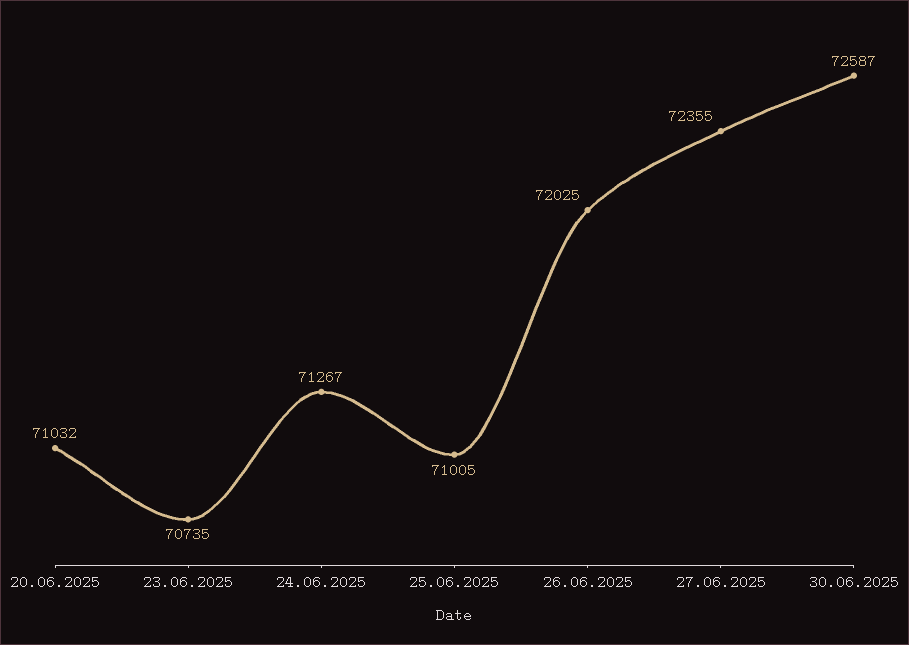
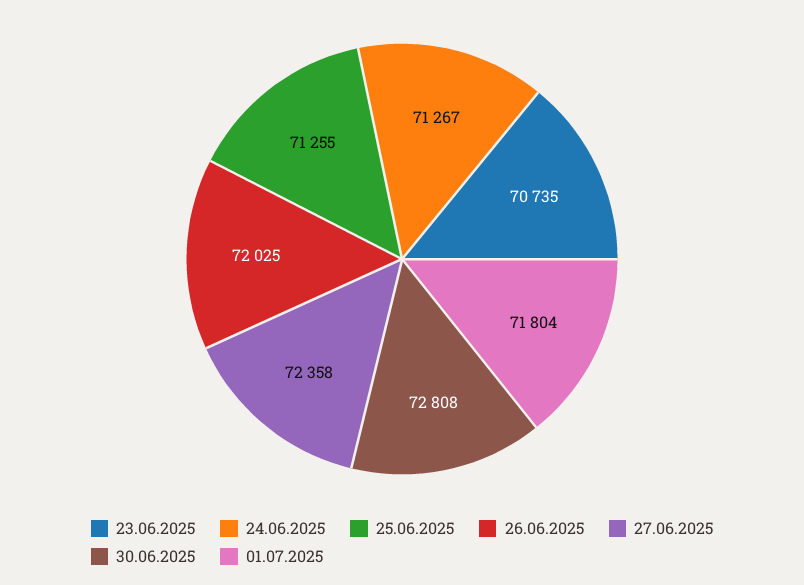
20.06.2025: 71032 -> none
25.06.2025: 71005 -> 71255
27.06.2025: 72355 -> 72358
30.06.2025: 72587 -> 72808
01.07.2025: none -> 71804

